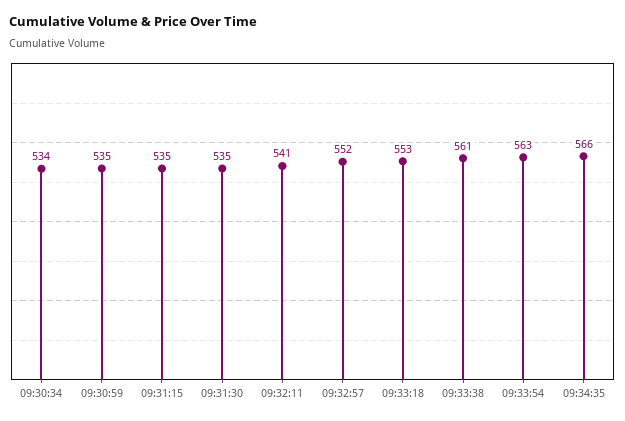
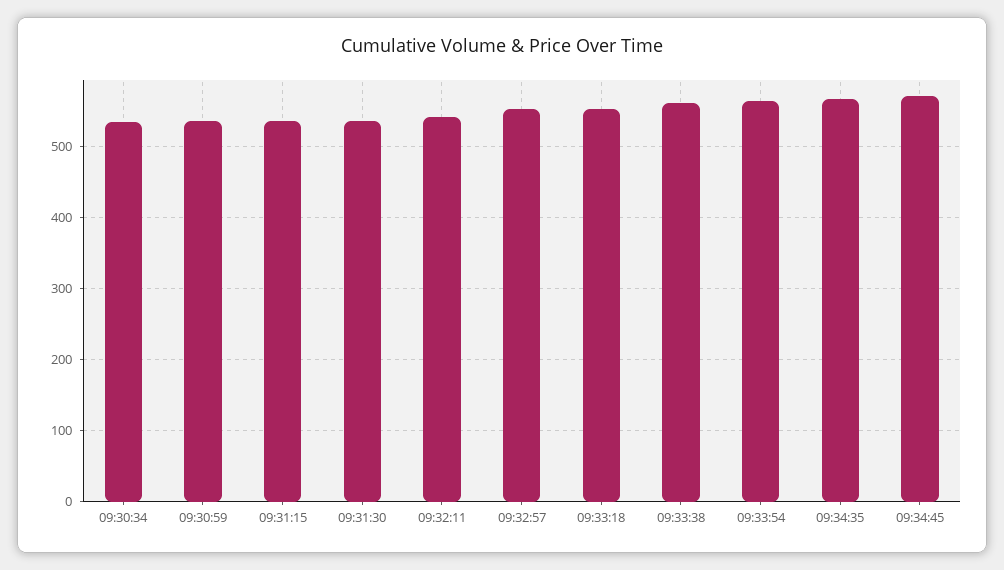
09:34:45: none -> 570

